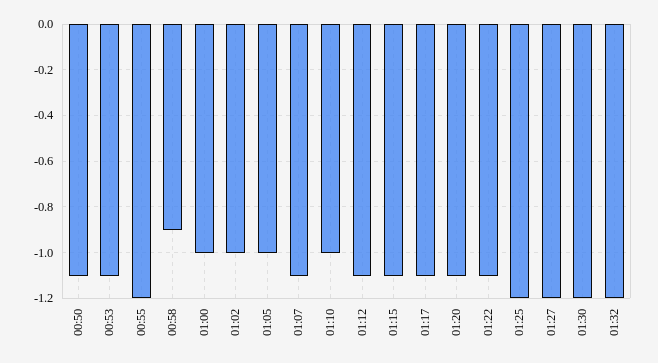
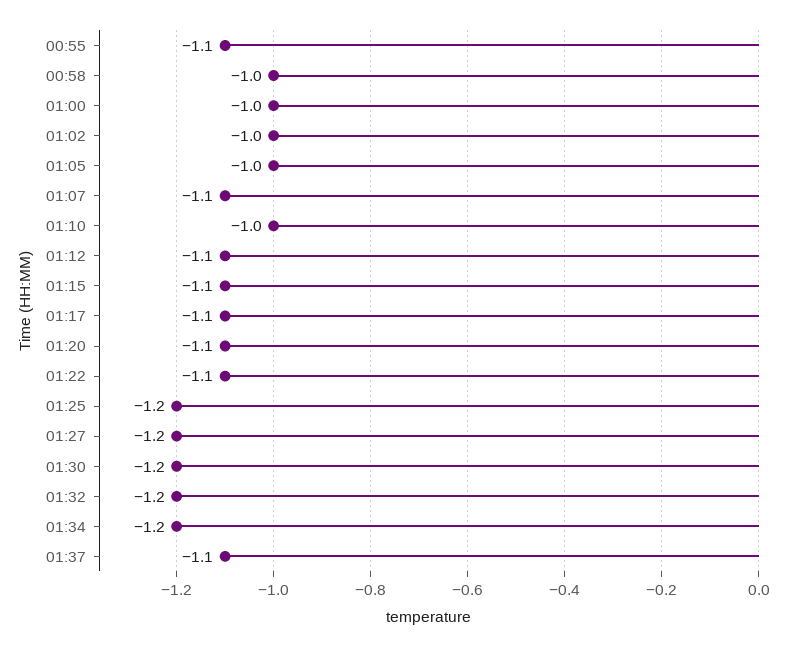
00:50: -1.1 -> none
00:53: -1.1 -> none
00:55: -1.2 -> -1.1
00:58: -0.9 -> -1
01:34: none -> -1.2
01:37: none -> -1.1

